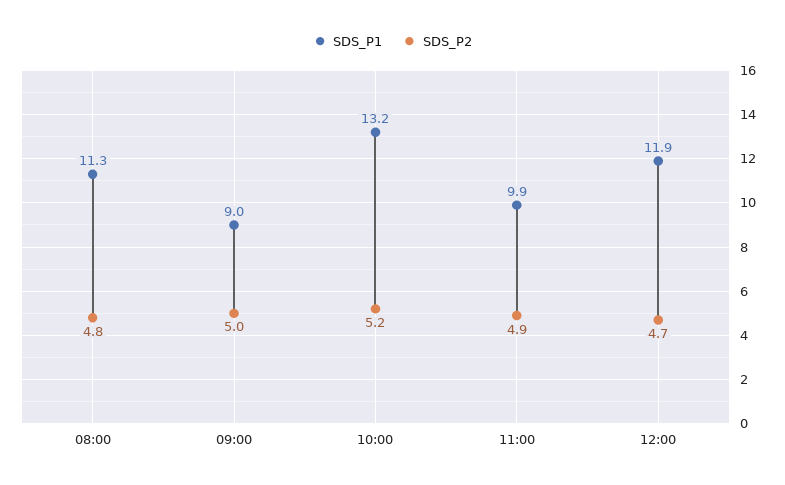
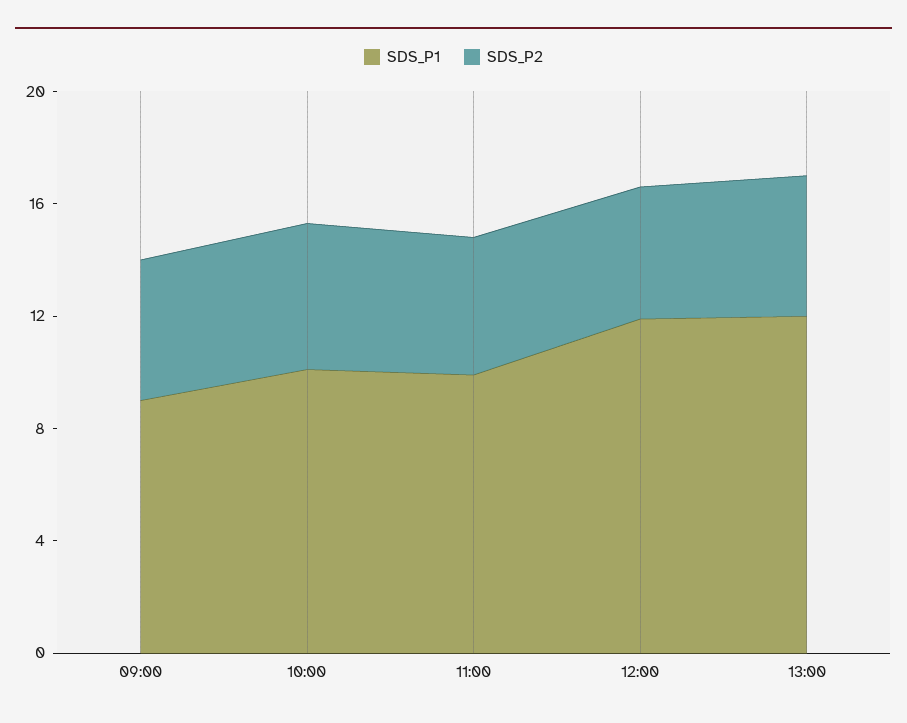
SDS_P1, 08:00: 11.3 -> none
SDS_P2, 08:00: 4.8 -> none
SDS_P1, 10:00: 13.2 -> 10
SDS_P1, 13:00: none -> 12
SDS_P2, 13:00: none -> 5

